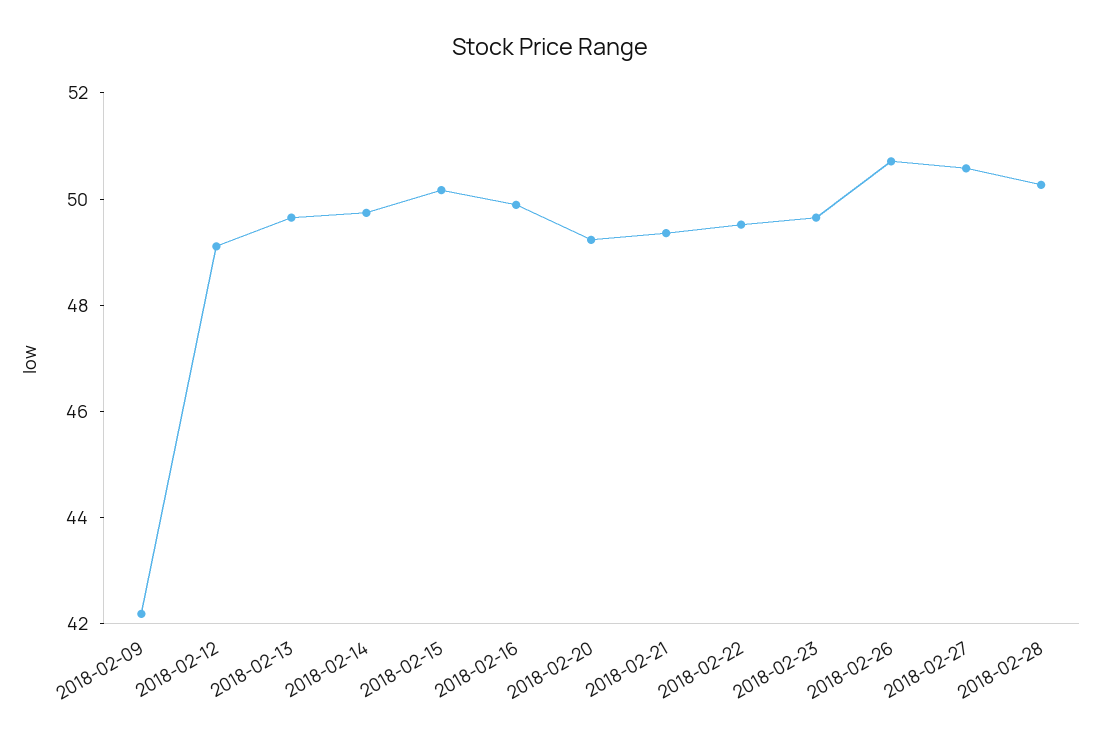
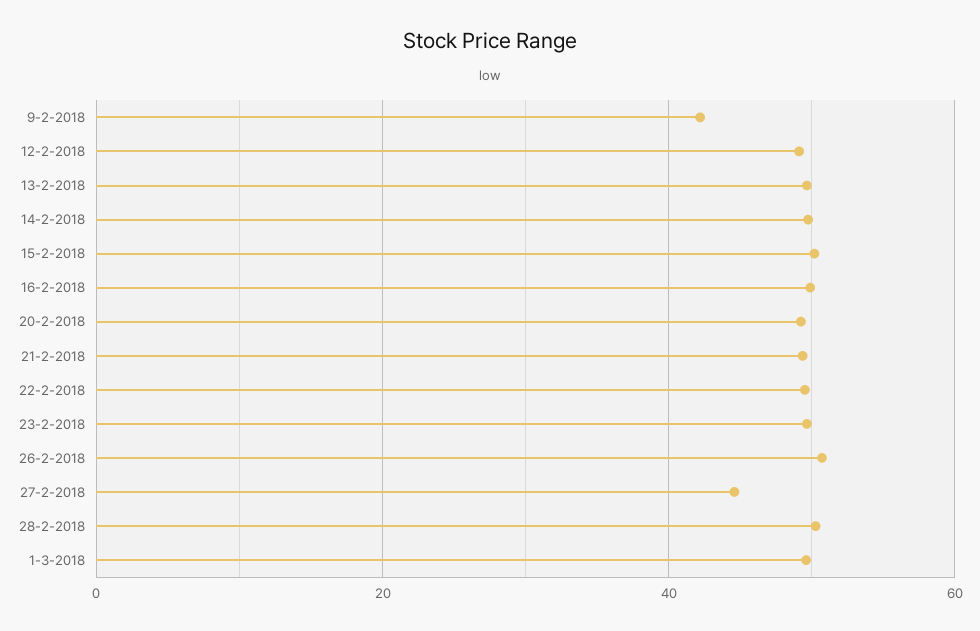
2018-02-27: 50.5 -> 44
1-3-2018: none -> 50

